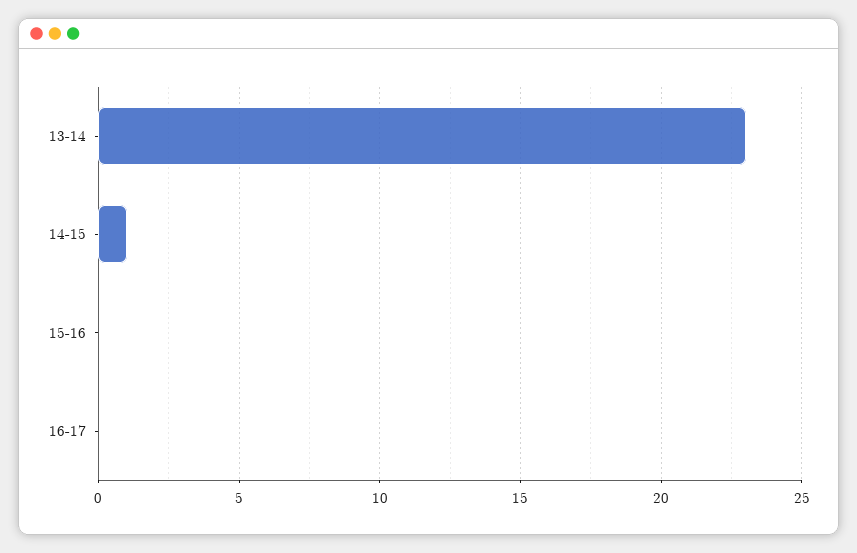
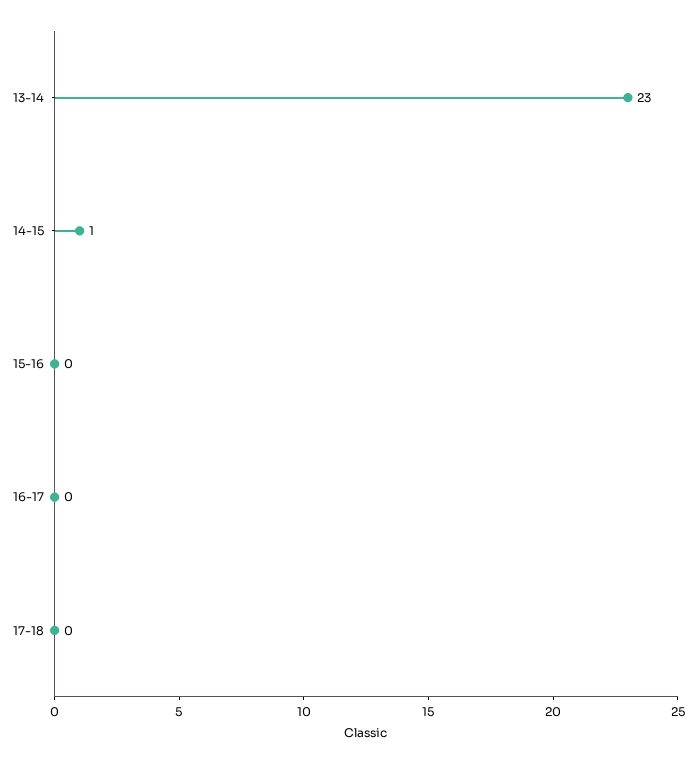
17-18: none -> 0

